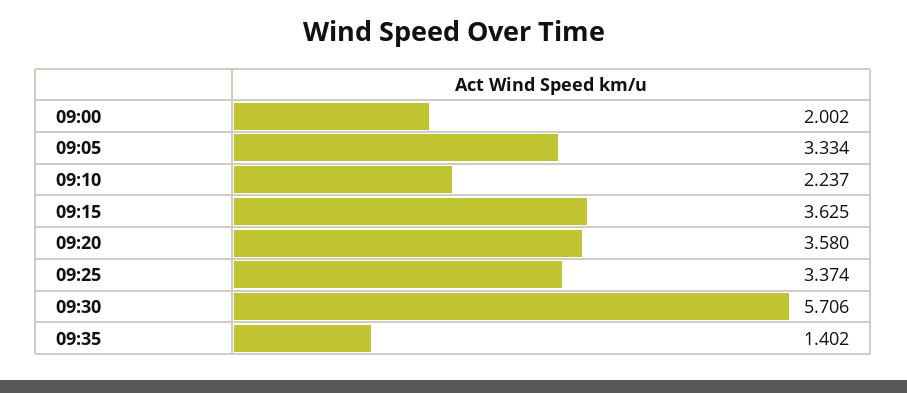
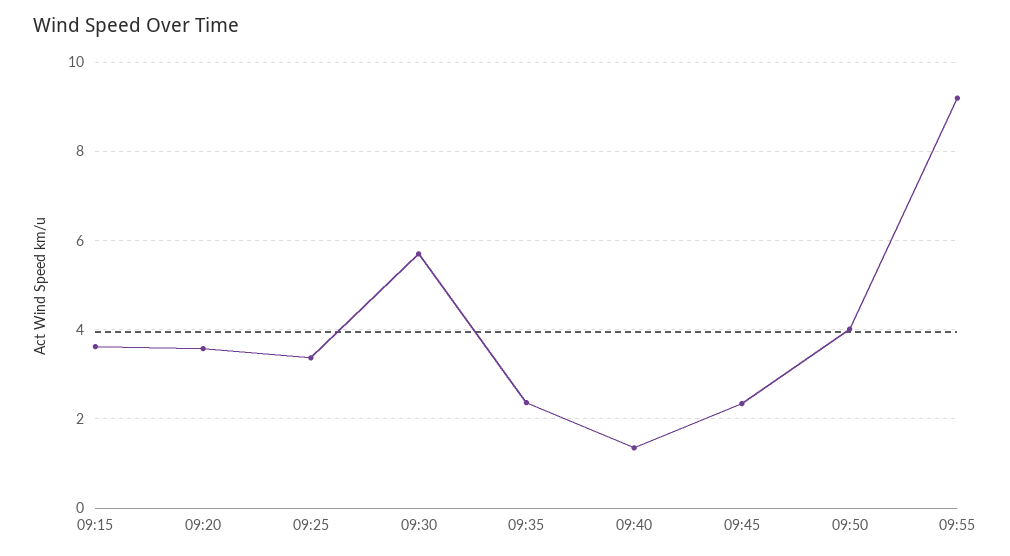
09:00: 2.002 -> none
09:05: 3.334 -> none
09:10: 2.237 -> none
09:35: 1.402 -> 2.4
09:40: none -> 1.4
09:45: none -> 2.4
09:50: none -> 4
09:55: none -> 9.2

